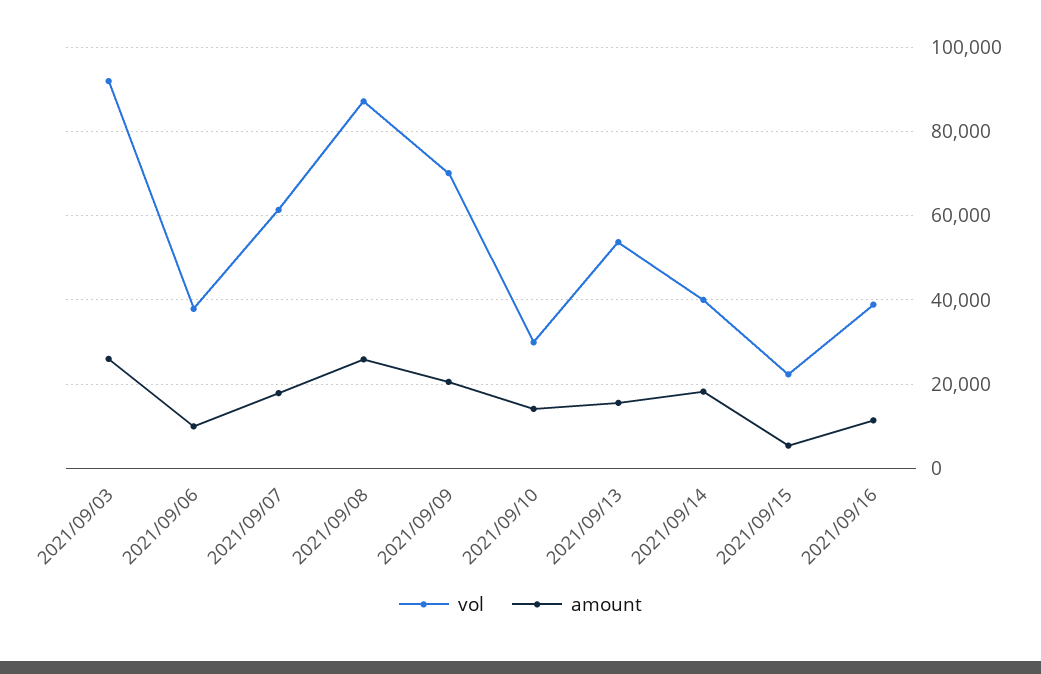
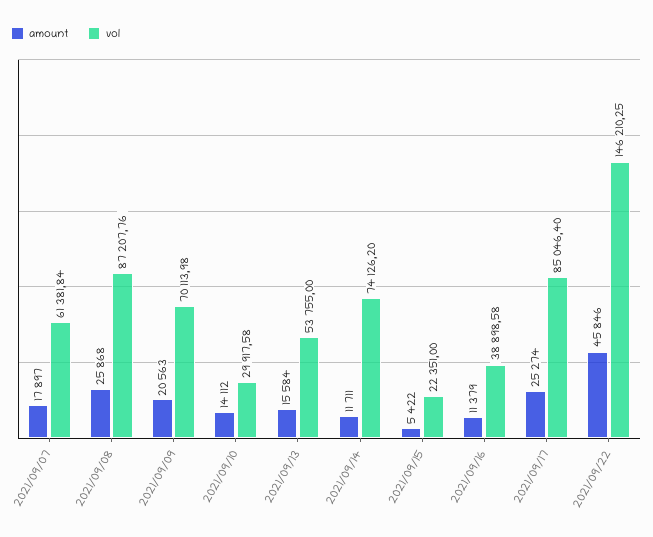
vol, 2021/09/03: 92000 -> none
amount, 2021/09/03: 26000 -> none
vol, 2021/09/06: 38000 -> none
amount, 2021/09/06: 10000 -> none
vol, 2021/09/14: 40000 -> 74126.2
amount, 2021/09/14: 18000 -> 11711
amount, 2021/09/17: none -> 25274
vol, 2021/09/17: none -> 85046.4
amount, 2021/09/22: none -> 45846
vol, 2021/09/22: none -> 146210.25

